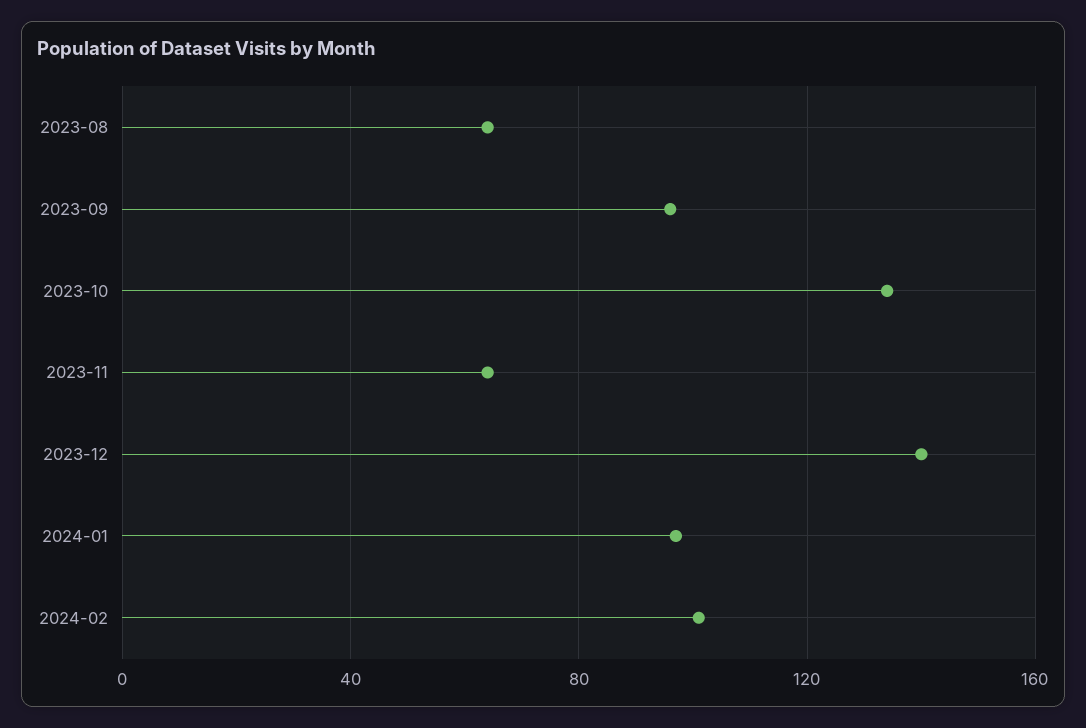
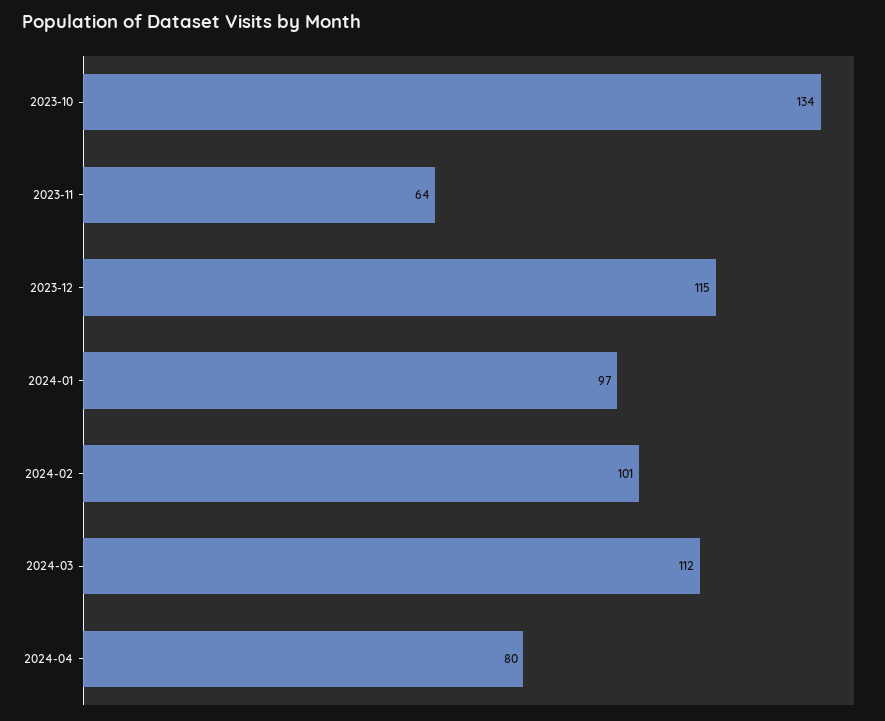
2023-08: 65 -> none
2023-09: 95 -> none
2023-12: 140 -> 115
2024-03: none -> 112
2024-04: none -> 80

